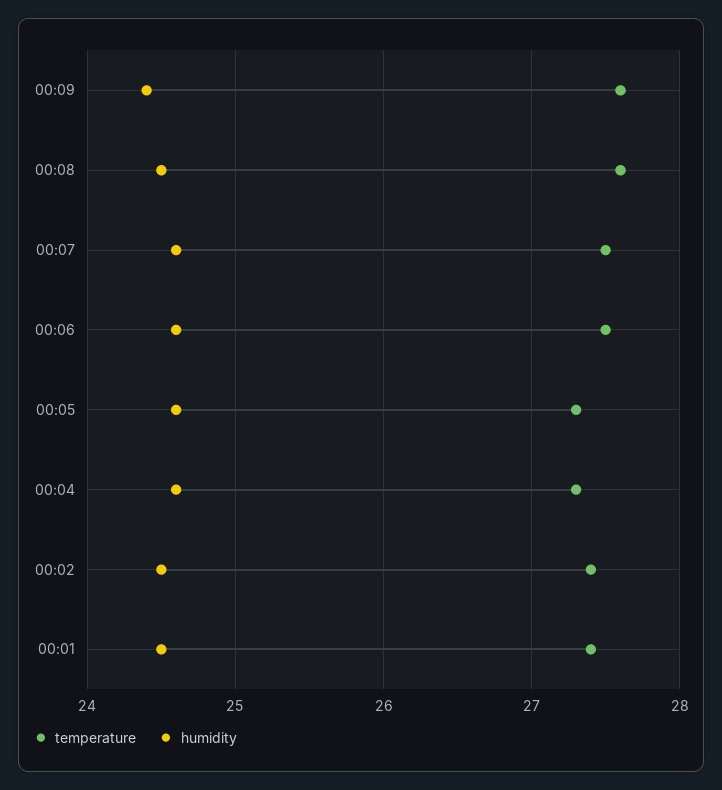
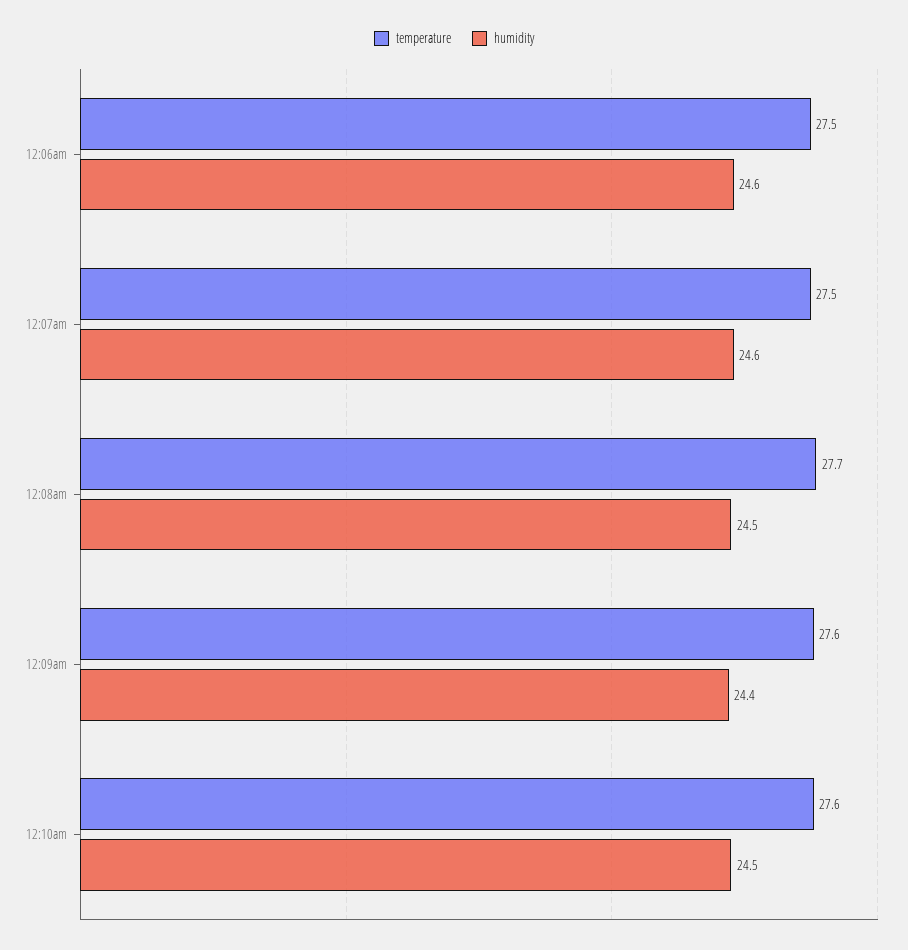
temperature, 00:08: 27.6 -> 27.7
temperature, 00:05: 27.3 -> none
humidity, 00:05: 24.6 -> none
temperature, 00:04: 27.3 -> none
humidity, 00:04: 24.6 -> none
temperature, 00:02: 27.4 -> none
humidity, 00:02: 24.5 -> none
temperature, 00:01: 27.4 -> none
humidity, 00:01: 24.5 -> none
temperature, 12:10am: none -> 27.6
humidity, 12:10am: none -> 24.5

